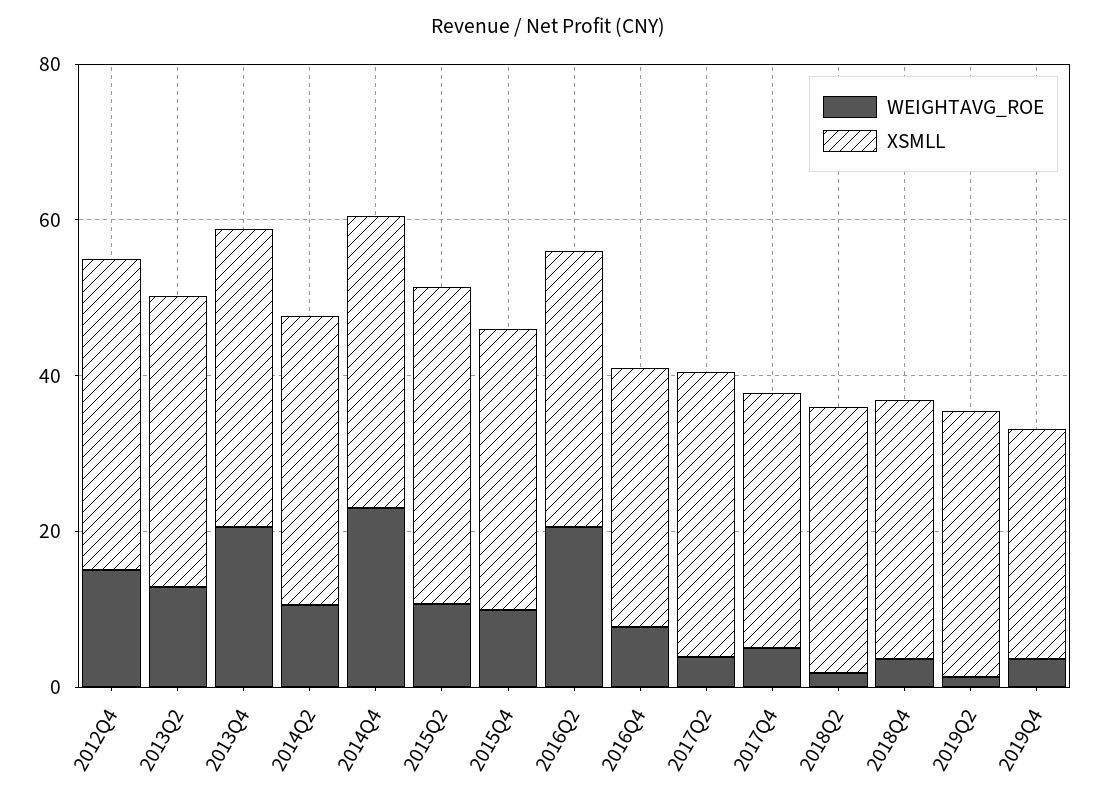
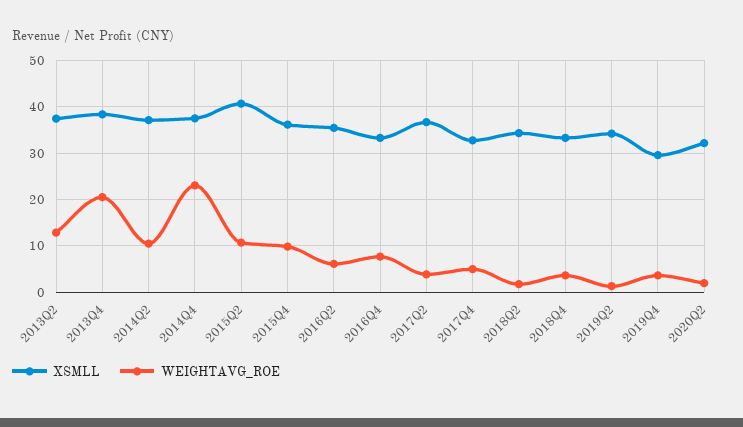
WEIGHTAVG_ROE, 2012Q4: 15 -> none
XSMLL, 2012Q4: 40 -> none
WEIGHTAVG_ROE, 2016Q2: 20 -> 6
XSMLL, 2020Q2: none -> 32
WEIGHTAVG_ROE, 2020Q2: none -> 2

